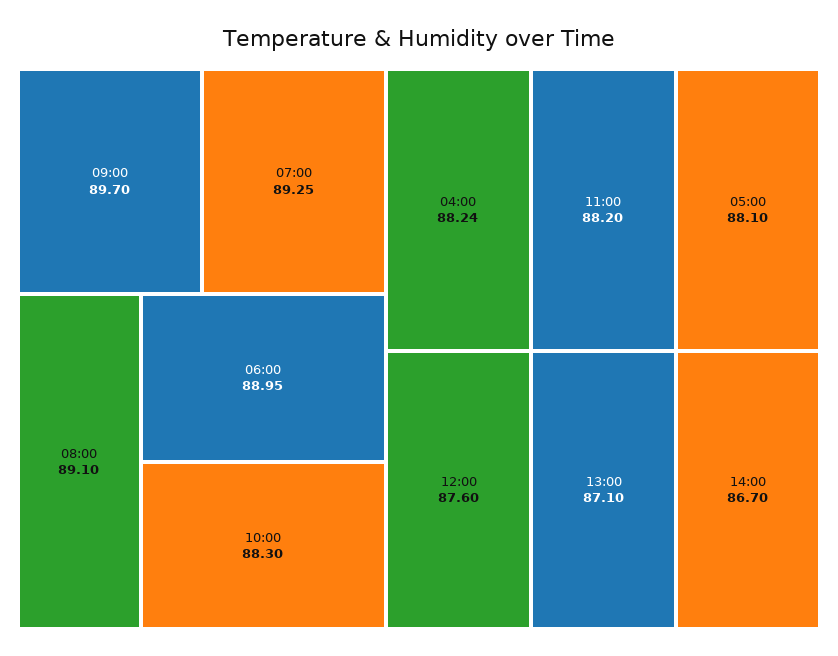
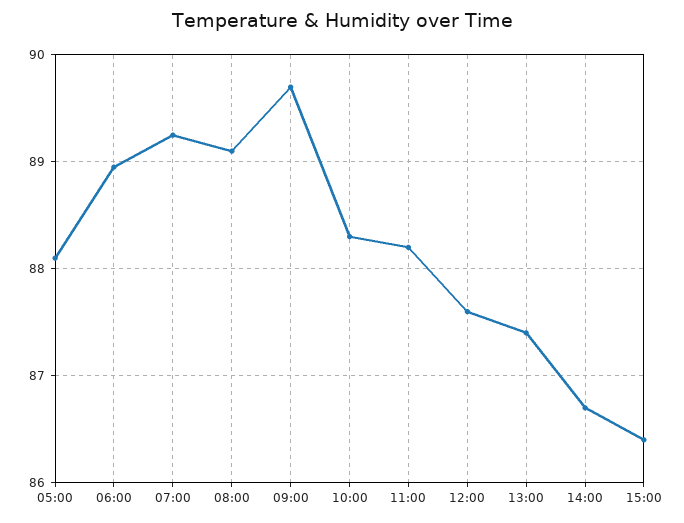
04:00: 88.24 -> none
13:00: 87.1 -> 87.4
15:00: none -> 86.4

